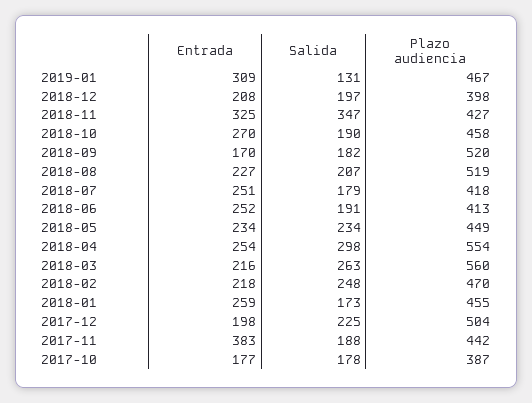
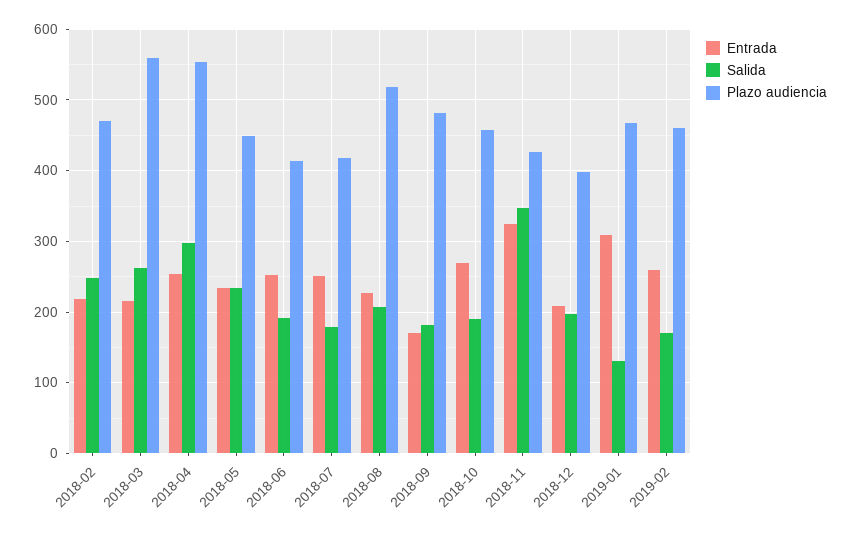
Plazo audiencia, 2018-09: 520 -> 480
Entrada, 2018-01: 259 -> none
Salida, 2018-01: 173 -> none
Plazo audiencia, 2018-01: 455 -> none
Entrada, 2017-12: 198 -> none
Salida, 2017-12: 225 -> none
Plazo audiencia, 2017-12: 504 -> none
Entrada, 2017-11: 383 -> none
Salida, 2017-11: 188 -> none
Plazo audiencia, 2017-11: 442 -> none
Entrada, 2017-10: 177 -> none
Salida, 2017-10: 178 -> none
Plazo audiencia, 2017-10: 387 -> none
Entrada, 2019-02: none -> 260
Salida, 2019-02: none -> 170
Plazo audiencia, 2019-02: none -> 460

